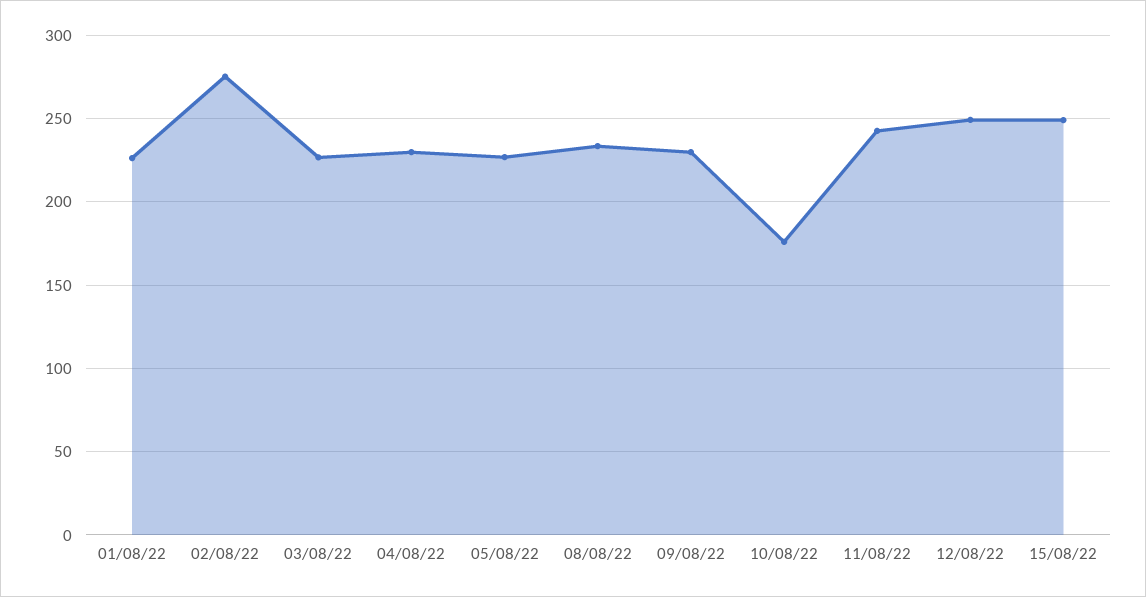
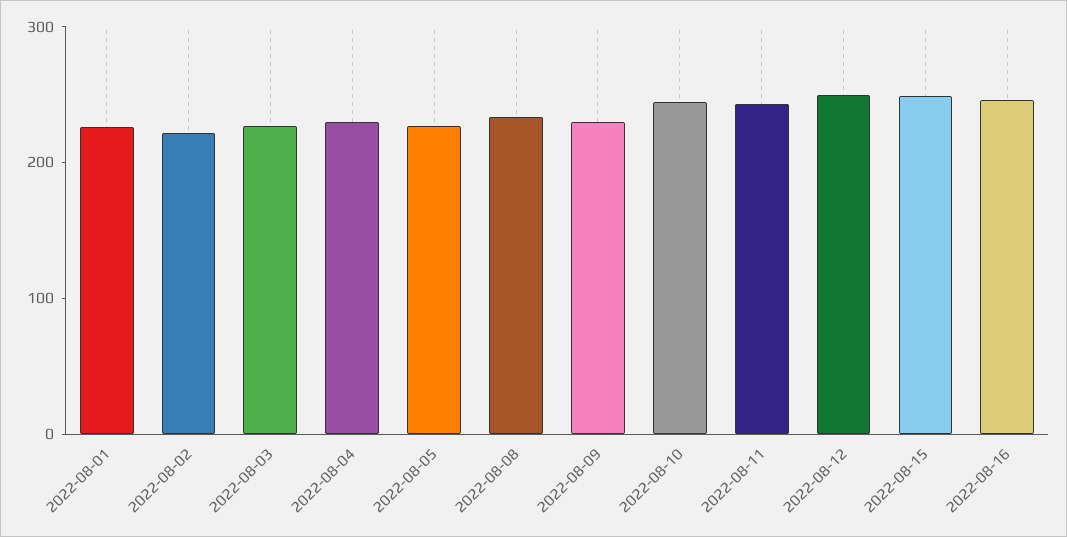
02/08/22: 275 -> 220
10/08/22: 175 -> 240
2022-08-16: none -> 240

